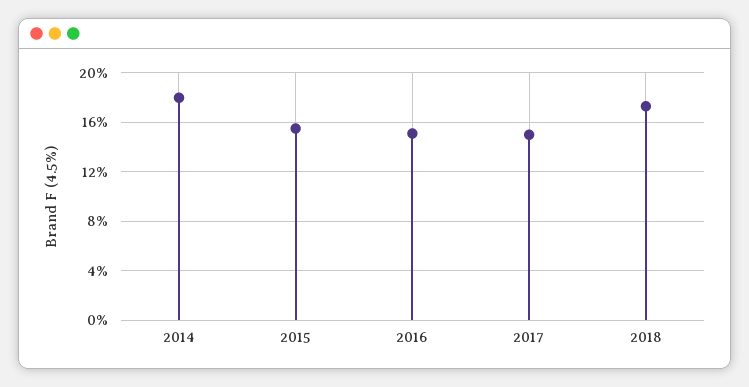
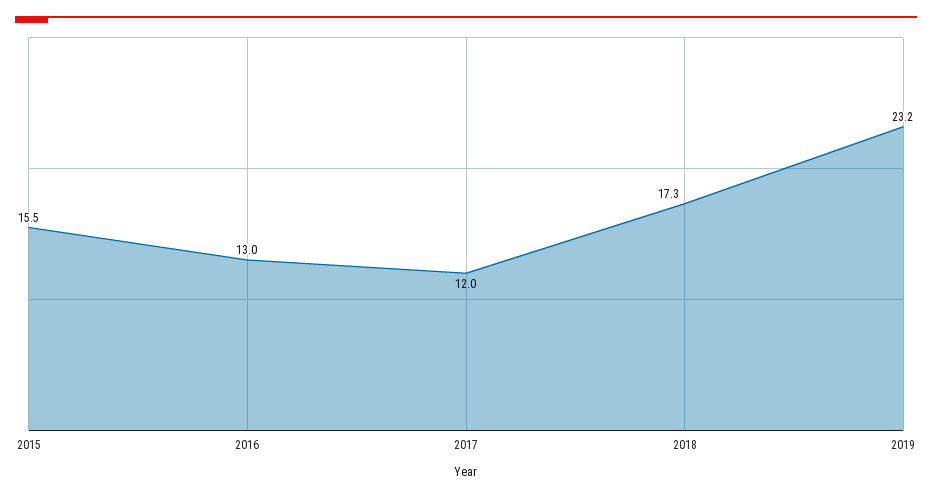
2014: 18 -> none
2016: 15 -> 13
2017: 15 -> 12
2019: none -> 23.2

